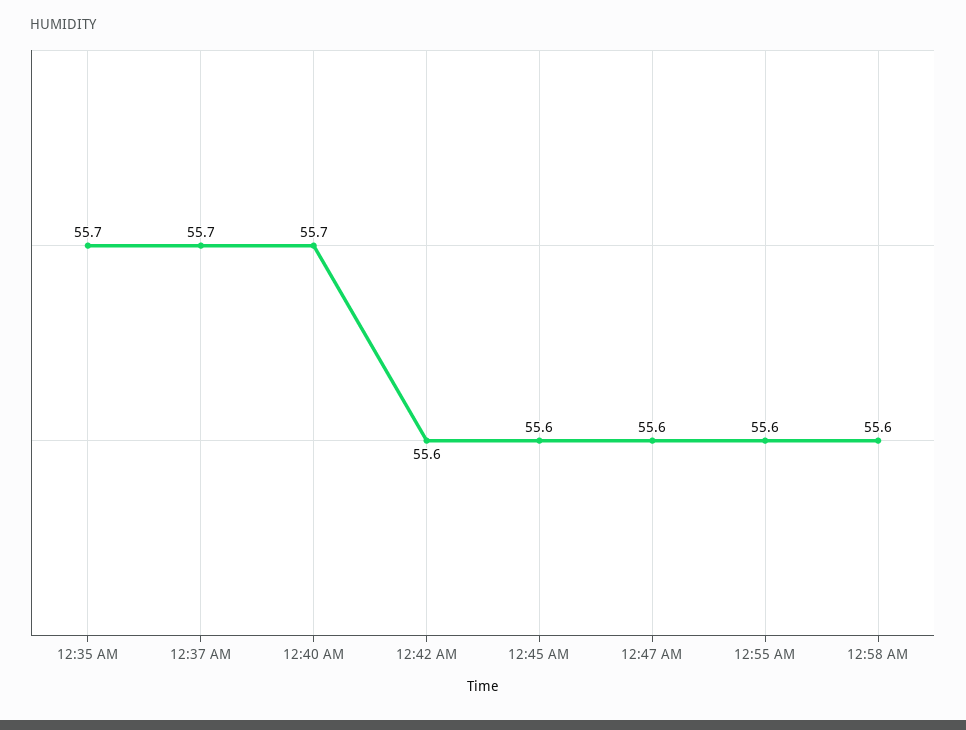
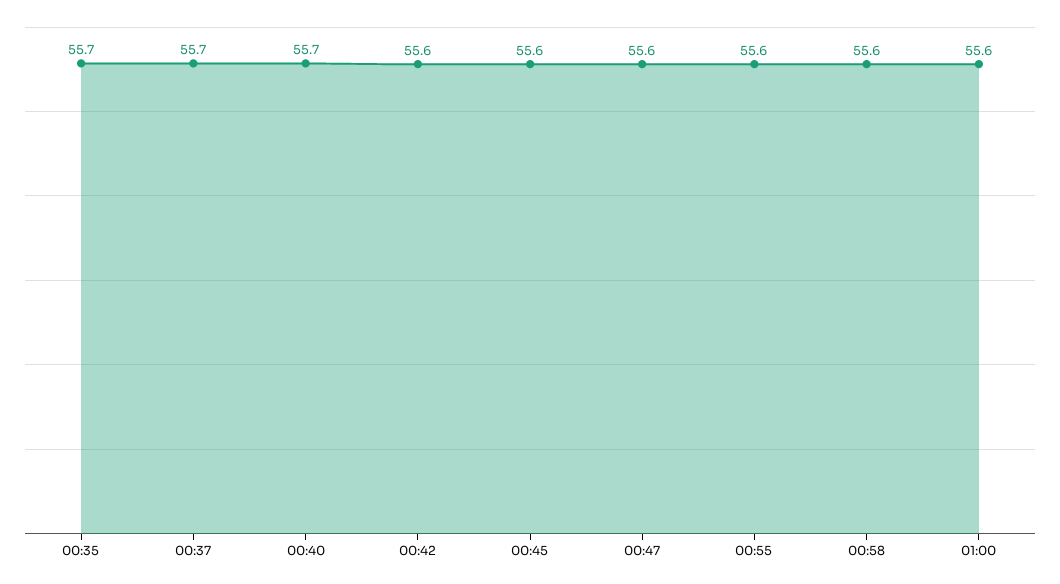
01:00: none -> 55.6

